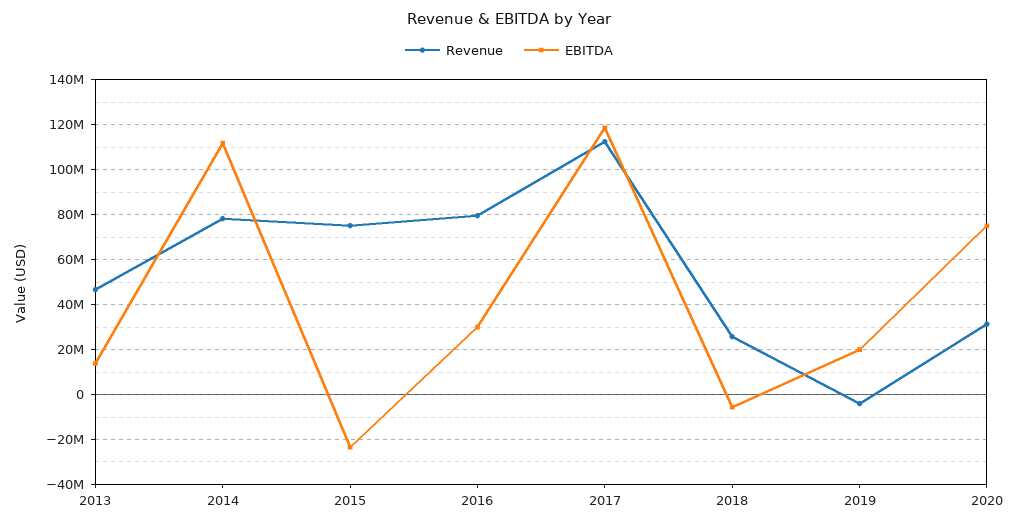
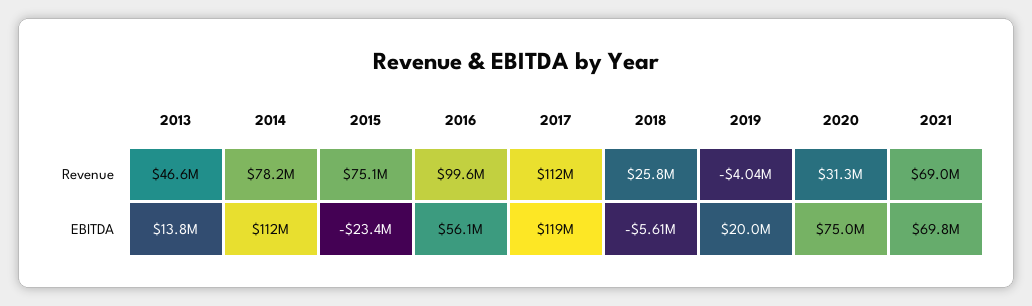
Revenue, 2016: 80000000 -> 99600000
EBITDA, 2016: 30000000 -> 56100000
Revenue, 2021: none -> 69000000
EBITDA, 2021: none -> 69800000

